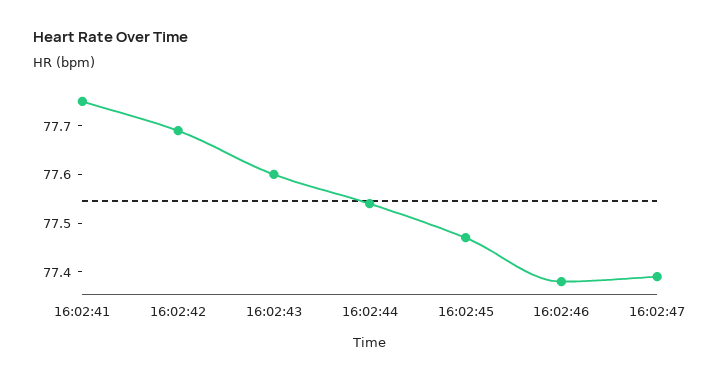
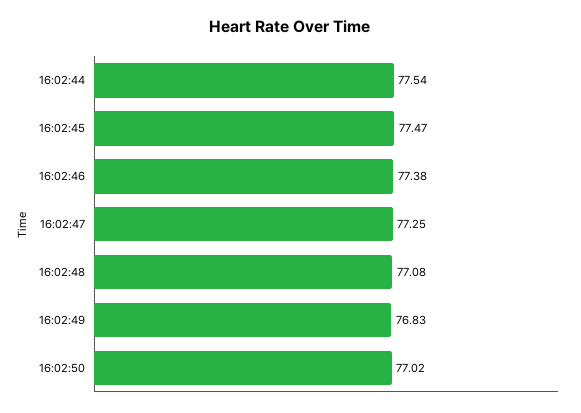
16:02:41: 77.75 -> none
16:02:42: 77.7 -> none
16:02:43: 77.6 -> none
16:02:47: 77.4 -> 77.25
16:02:48: none -> 77.08
16:02:49: none -> 76.83
16:02:50: none -> 77.02

